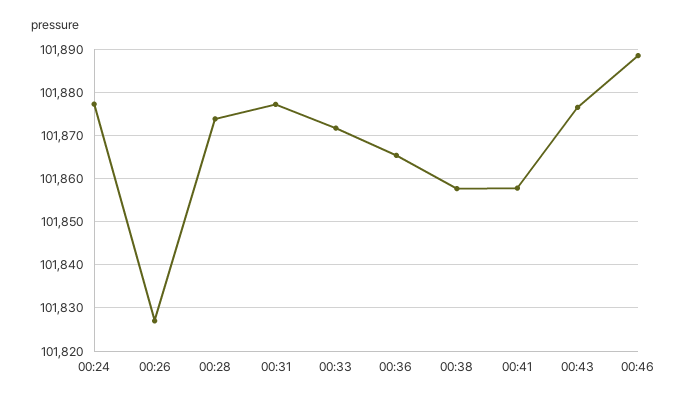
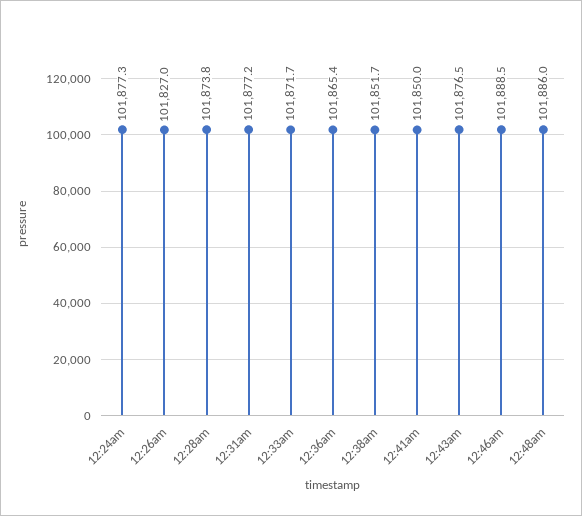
00:38: 101858 -> 101851.7
00:41: 101858 -> 101850
12:48am: none -> 101886

